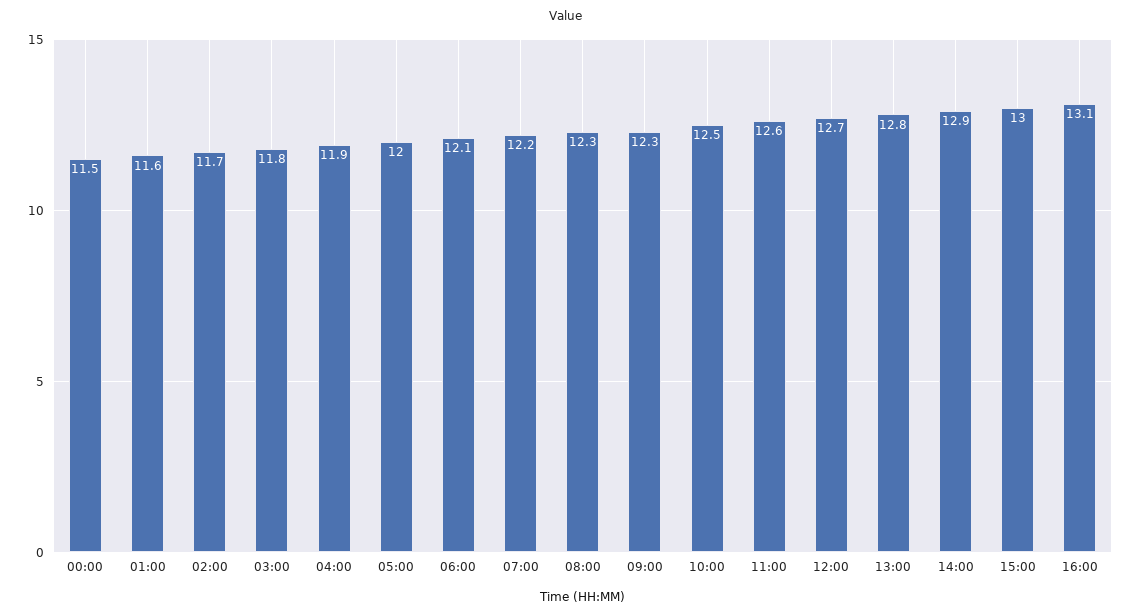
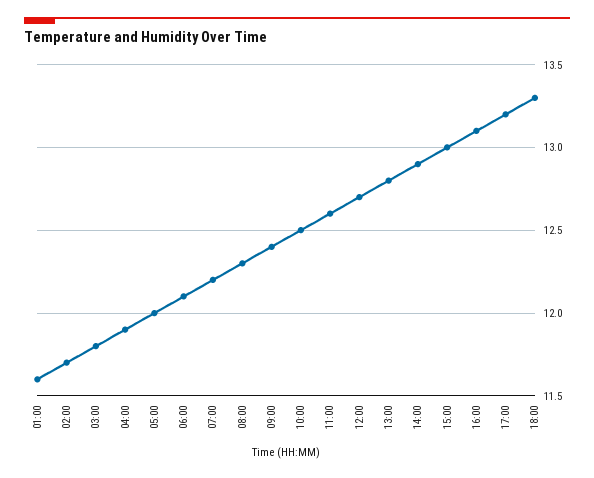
00:00: 11.5 -> none
09:00: 12.3 -> 12.4
17:00: none -> 13.2
18:00: none -> 13.3

